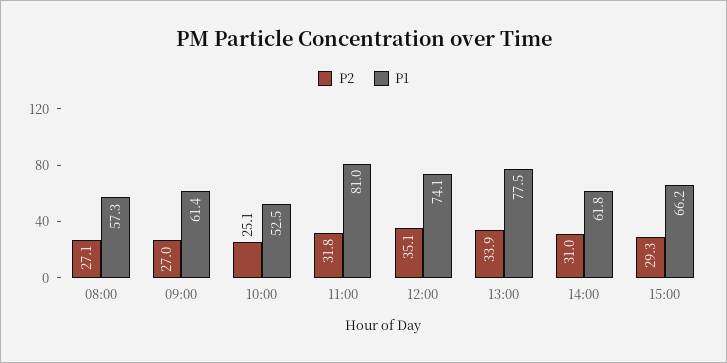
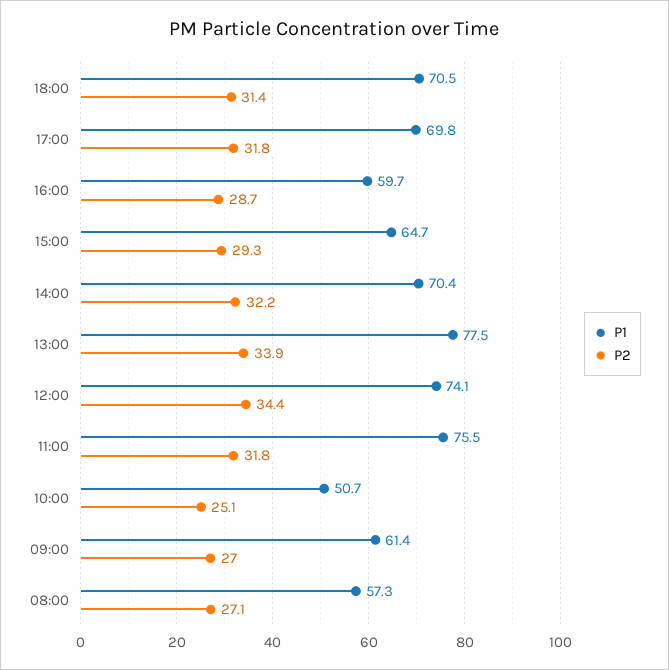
P1, 10:00: 52.5 -> 50.7
P1, 11:00: 81 -> 75.5
P2, 12:00: 35.1 -> 34.4
P2, 14:00: 31 -> 32.2
P1, 14:00: 61.8 -> 70.4
P1, 15:00: 66.2 -> 64.7
P1, 18:00: none -> 70.5
P2, 18:00: none -> 31.4
P1, 17:00: none -> 69.8
P2, 17:00: none -> 31.8
P1, 16:00: none -> 59.7
P2, 16:00: none -> 28.7

